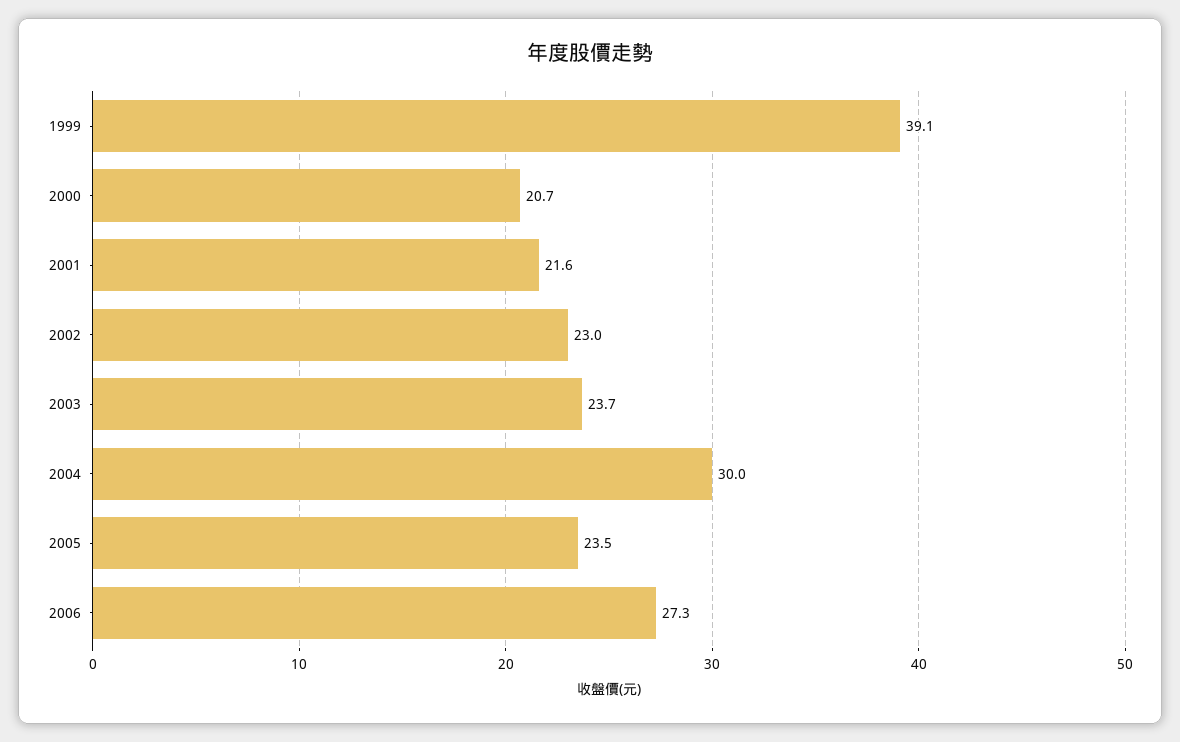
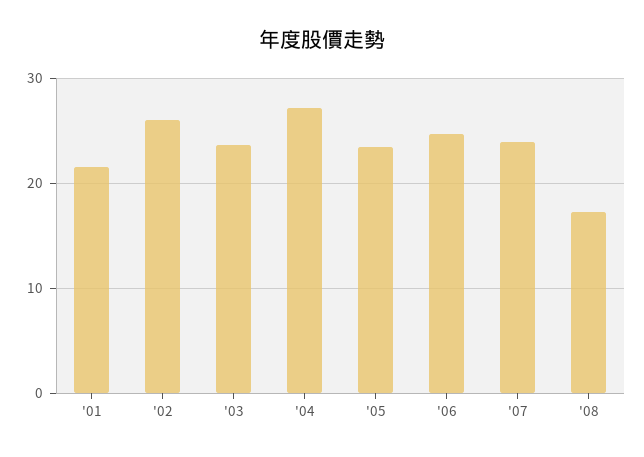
1999: 39.1 -> none
2000: 20.7 -> none
2002: 23 -> 26
2004: 30 -> 27
2006: 27.3 -> 25
'07: none -> 24
'08: none -> 17

